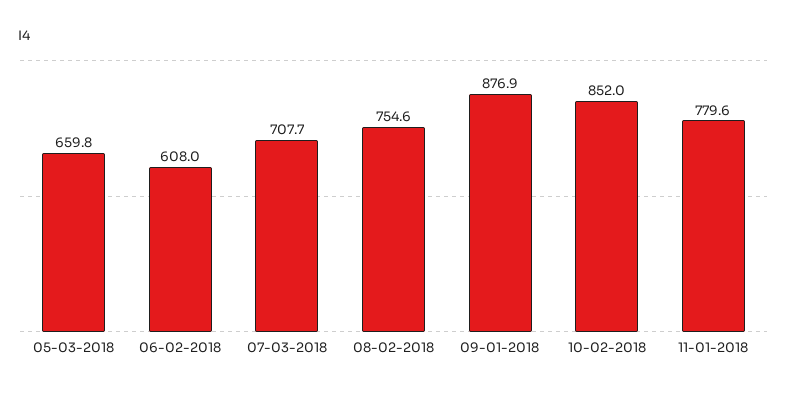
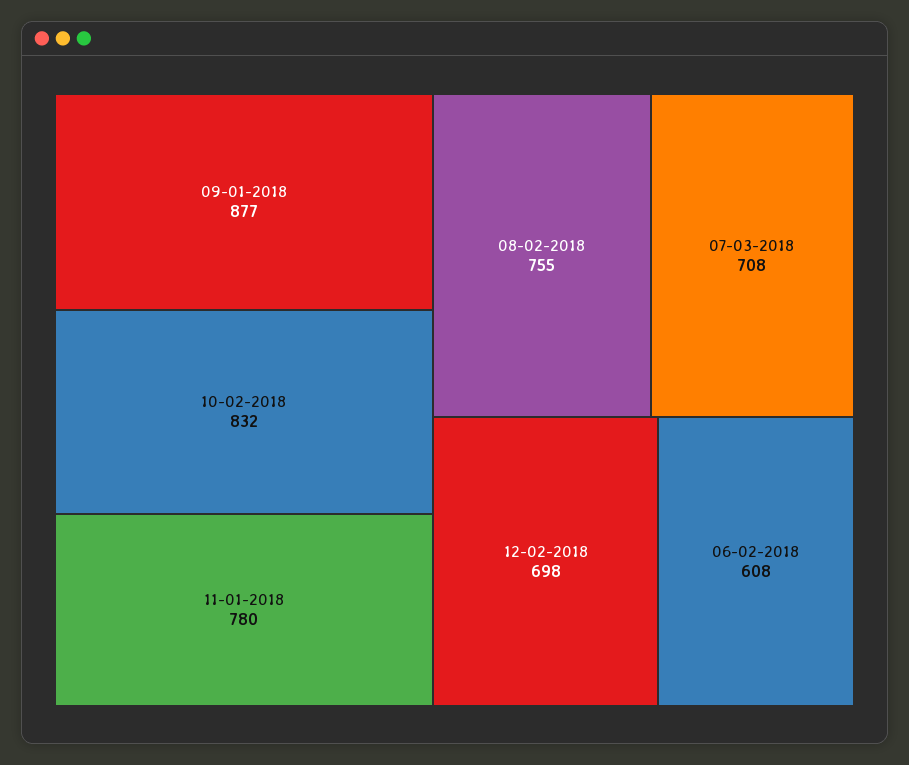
05-03-2018: 659.8 -> none
10-02-2018: 852 -> 832
12-02-2018: none -> 698

